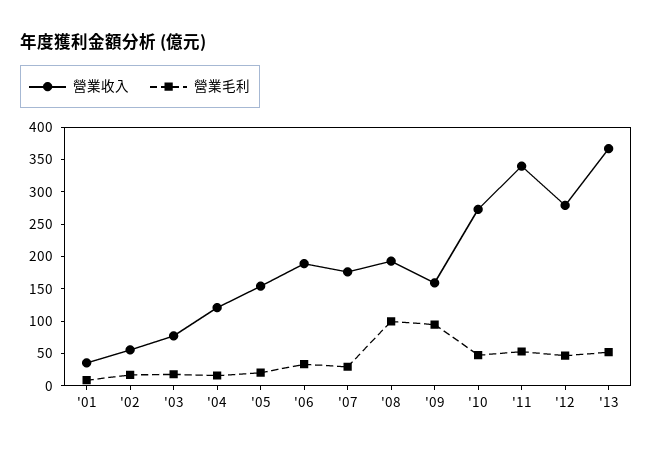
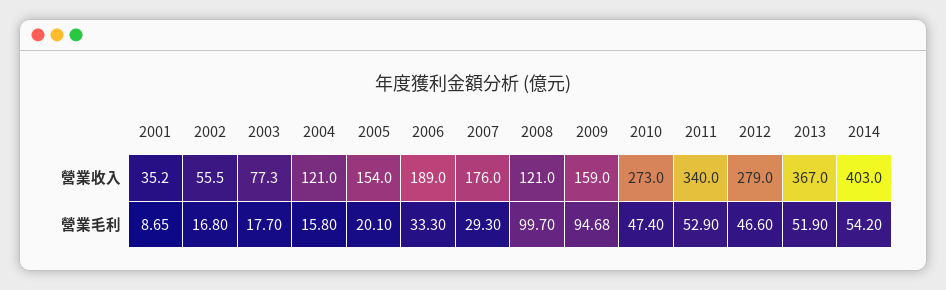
營業收入, '08: 200 -> 121
營業收入, 2014: none -> 403
營業毛利, 2014: none -> 54.2

